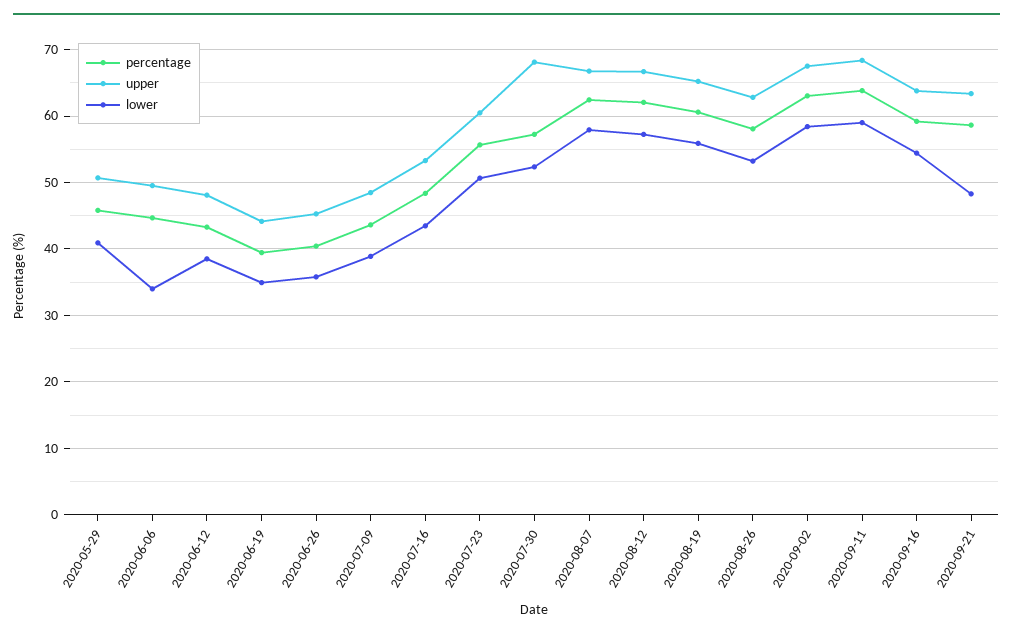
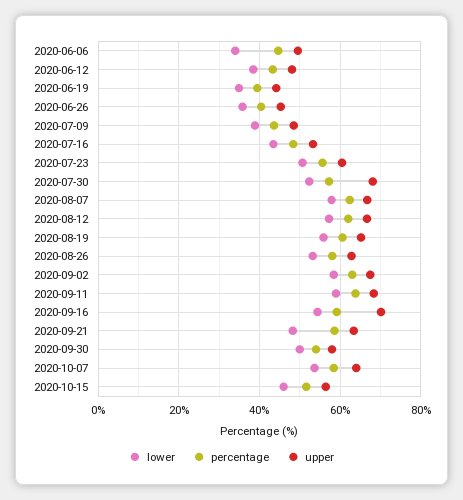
percentage, 2020-05-29: 46 -> none
upper, 2020-05-29: 51 -> none
lower, 2020-05-29: 41 -> none
upper, 2020-09-16: 64 -> 70
lower, 2020-09-30: none -> 50
percentage, 2020-09-30: none -> 54
upper, 2020-09-30: none -> 58
lower, 2020-10-07: none -> 54
percentage, 2020-10-07: none -> 58
upper, 2020-10-07: none -> 64
lower, 2020-10-15: none -> 46
percentage, 2020-10-15: none -> 52
upper, 2020-10-15: none -> 56

